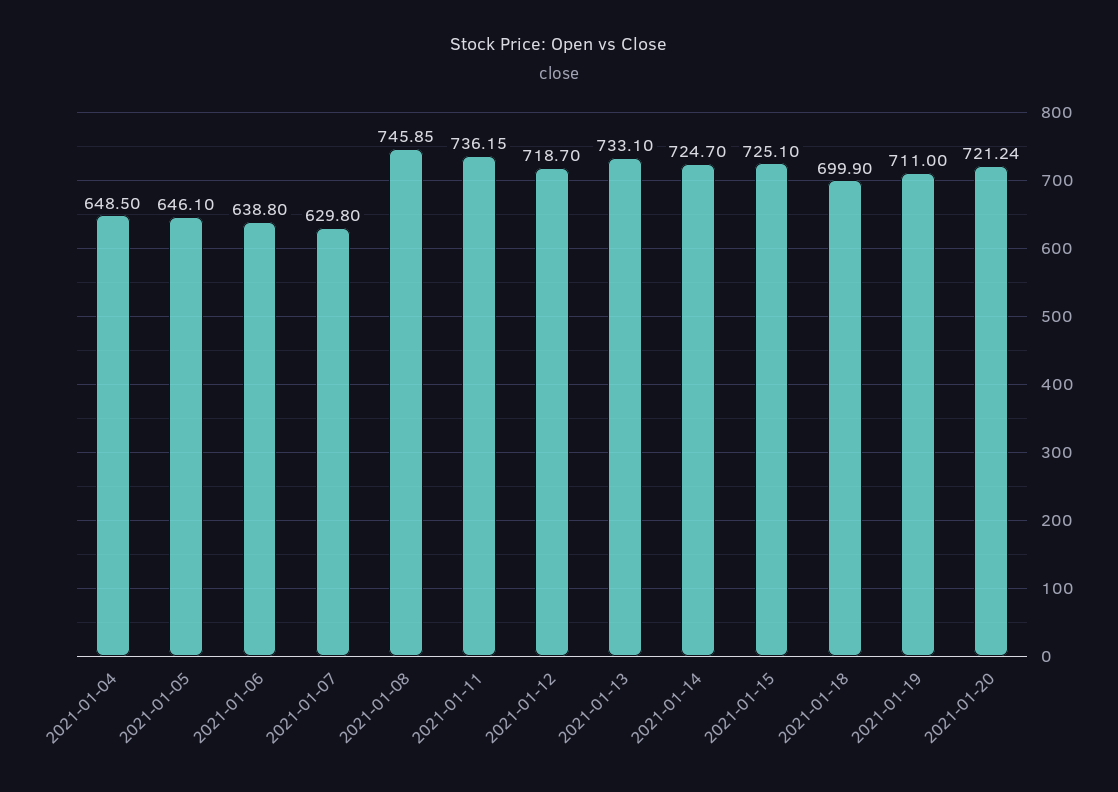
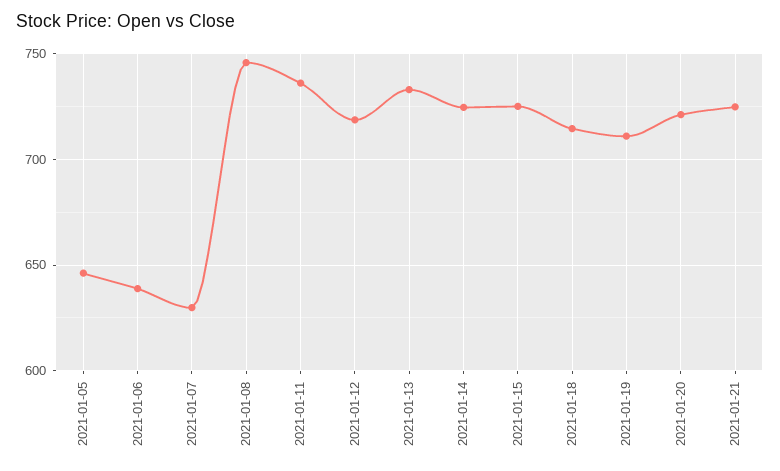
2021-01-04: 648.5 -> none
2021-01-18: 699.9 -> 715
2021-01-21: none -> 725

